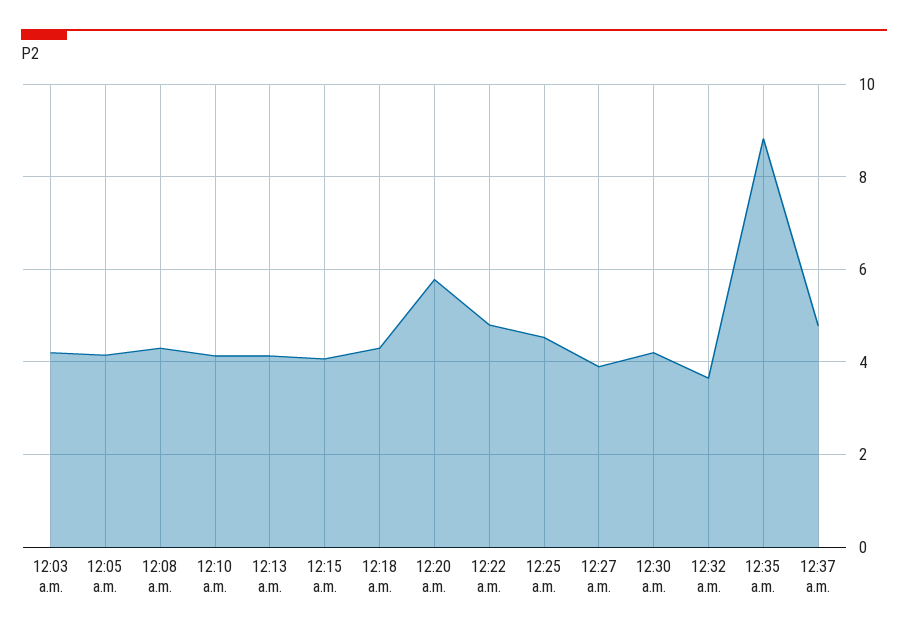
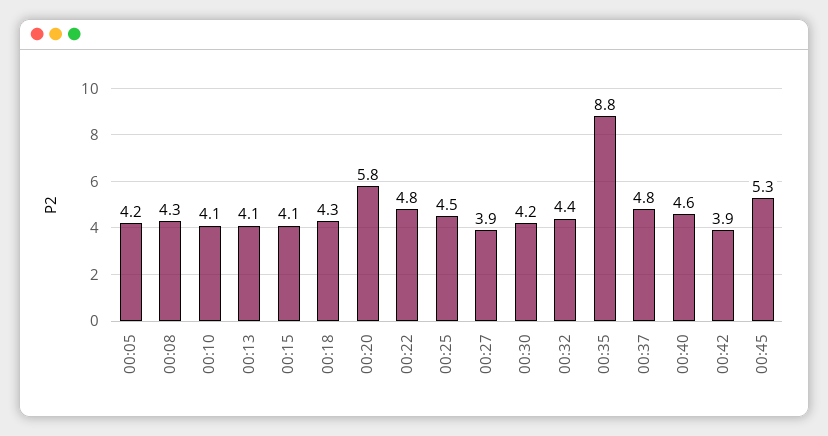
12:03 a.m.: 4.2 -> none
12:32 a.m.: 3.6 -> 4.4
00:40: none -> 4.6
00:42: none -> 3.9
00:45: none -> 5.3

